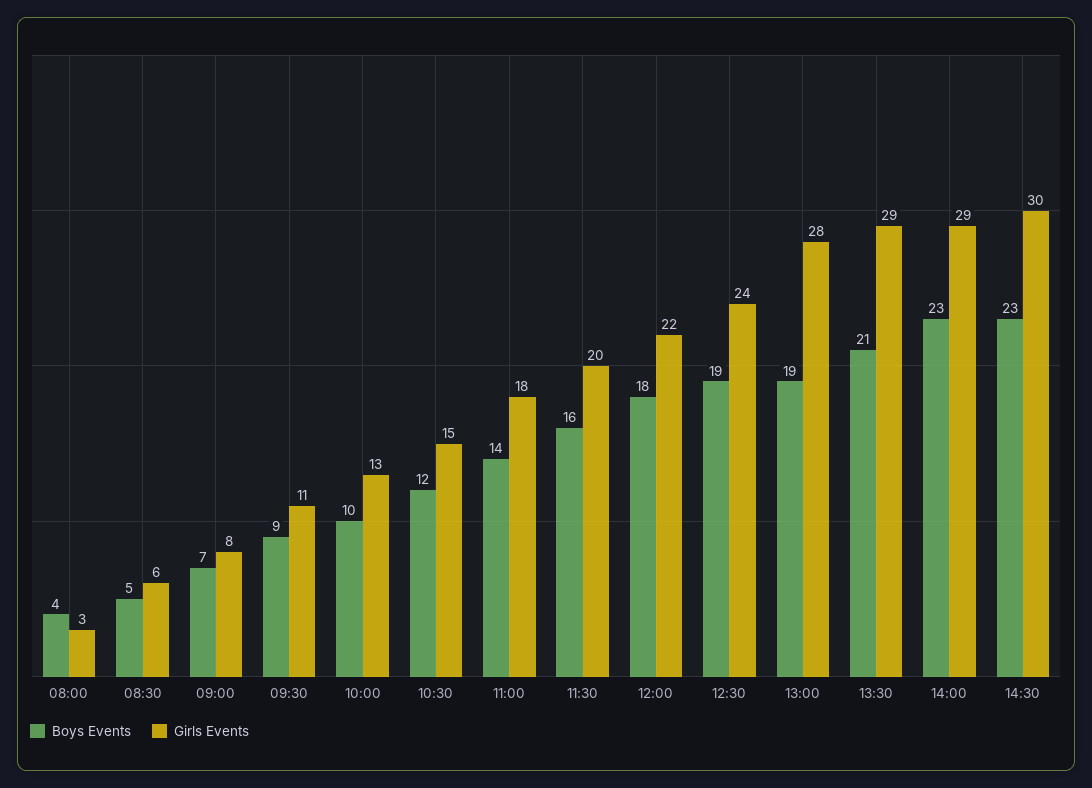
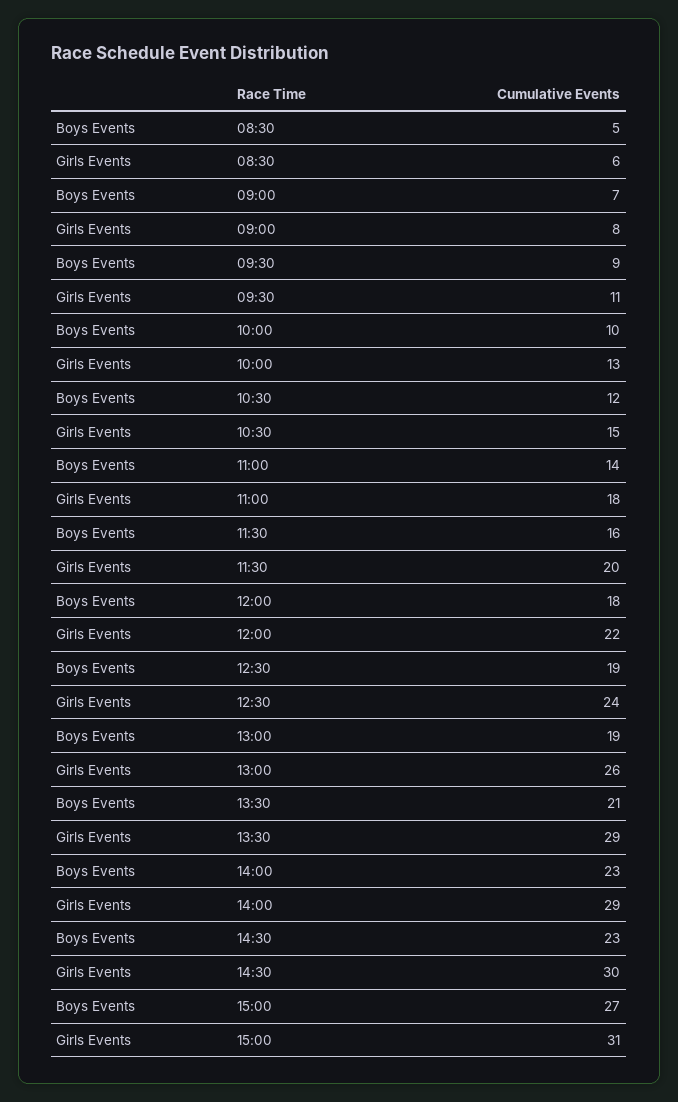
Boys Events, 08:00: 4 -> none
Girls Events, 08:00: 3 -> none
Girls Events, 13:00: 28 -> 26
Boys Events, 15:00: none -> 27
Girls Events, 15:00: none -> 31

